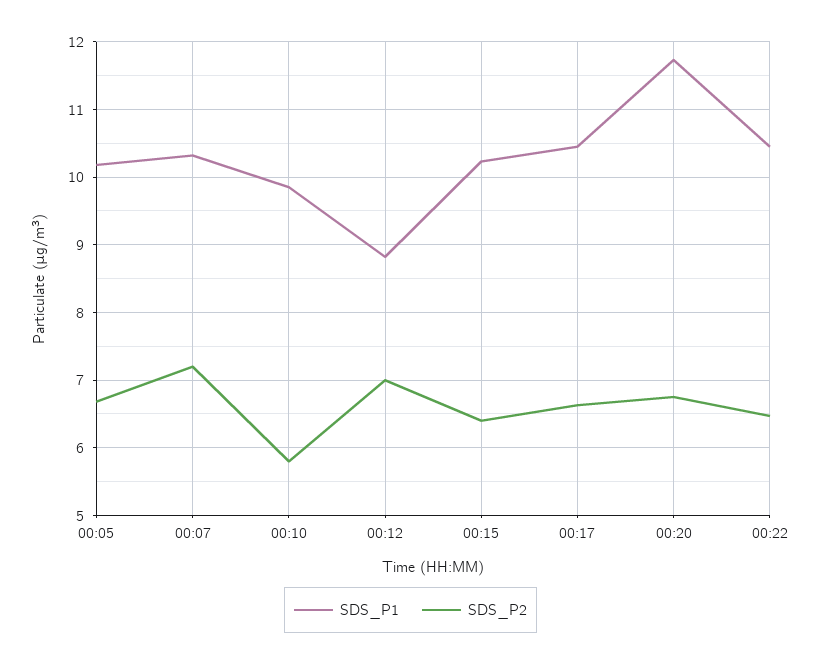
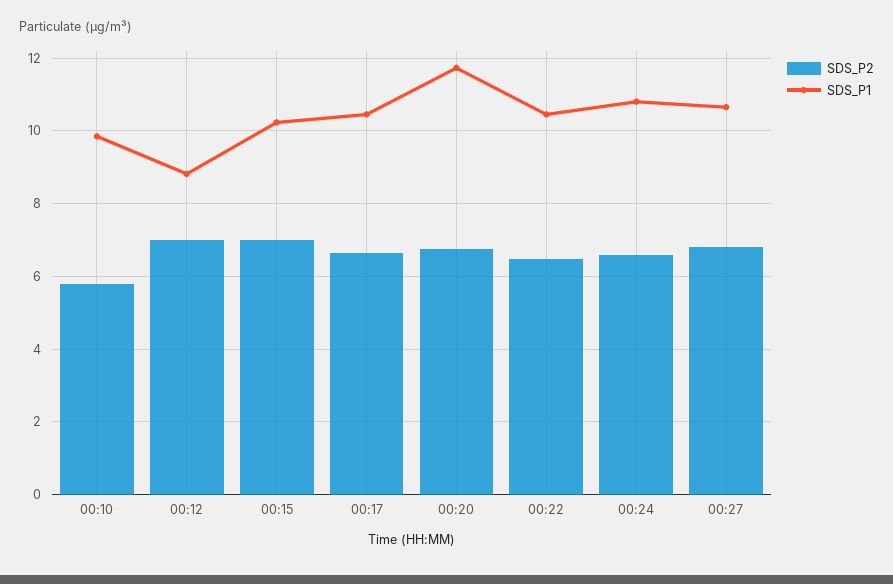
SDS_P1, 00:05: 10.2 -> none
SDS_P2, 00:05: 6.7 -> none
SDS_P1, 00:07: 10.3 -> none
SDS_P2, 00:07: 7.2 -> none
SDS_P2, 00:15: 6.4 -> 7
SDS_P2, 00:24: none -> 6.6
SDS_P1, 00:24: none -> 10.8
SDS_P2, 00:27: none -> 6.8
SDS_P1, 00:27: none -> 10.6

